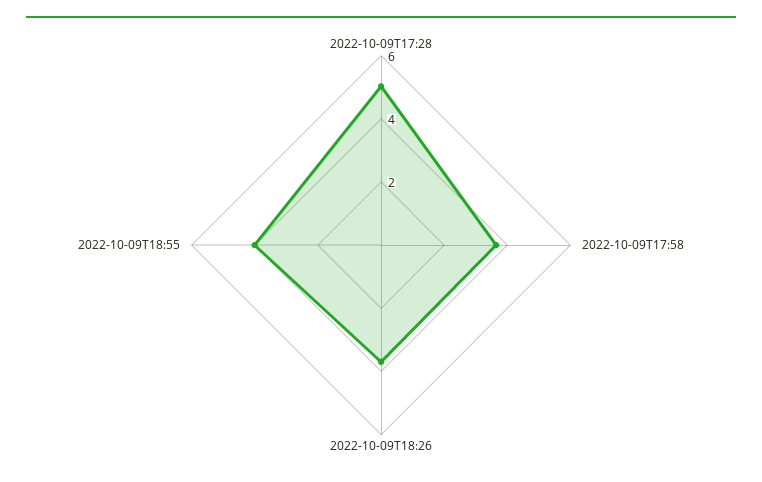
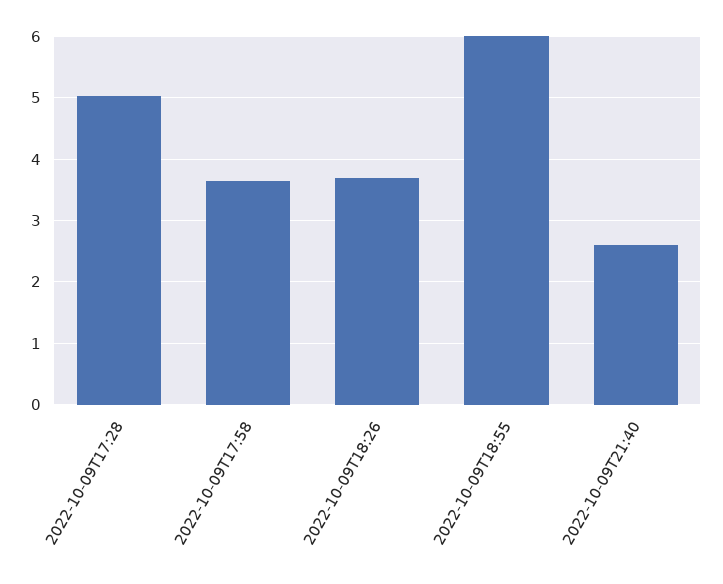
2022-10-09T18:55: 4 -> 6
2022-10-09T21:40: none -> 2.6

